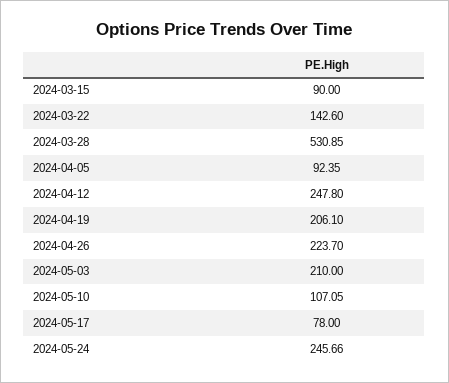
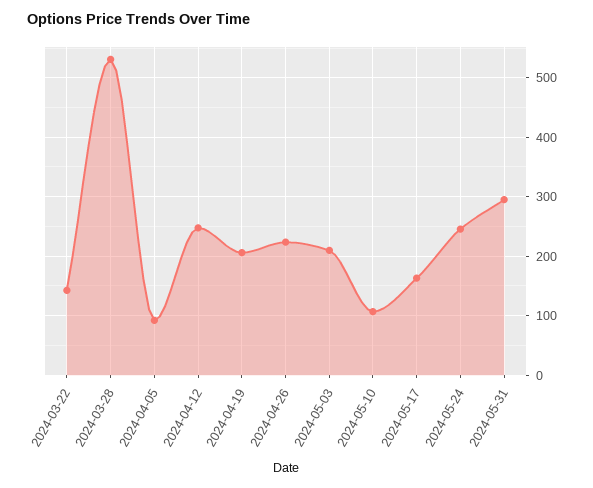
2024-03-15: 90 -> none
2024-05-17: 78 -> 160
2024-05-31: none -> 300

